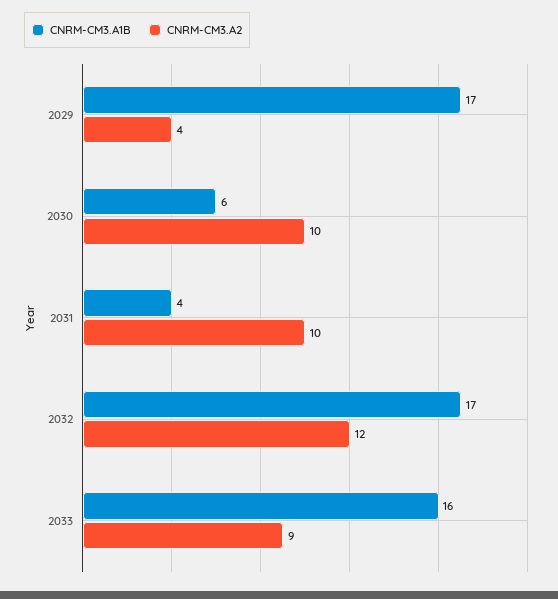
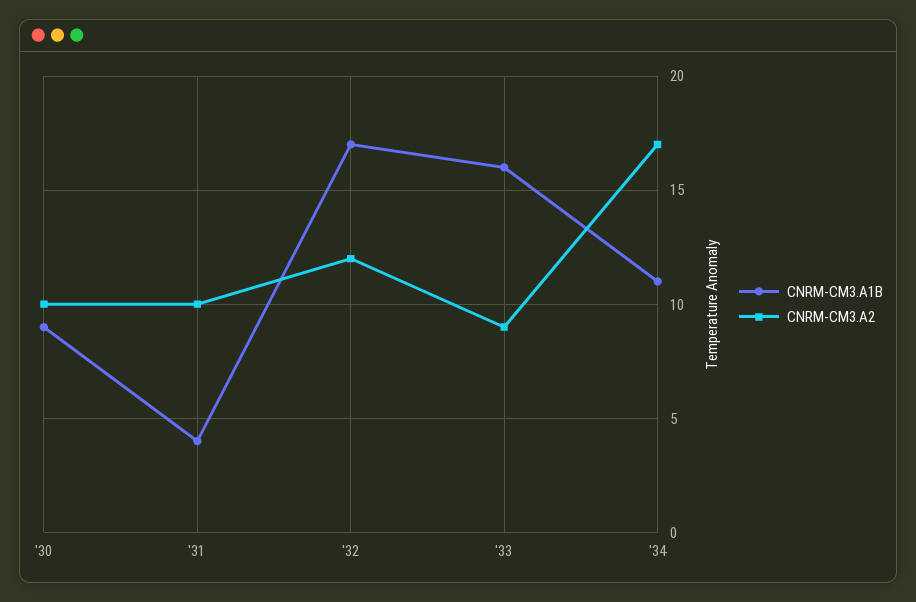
CNRM-CM3.A1B, 2029: 17 -> none
CNRM-CM3.A2, 2029: 4 -> none
CNRM-CM3.A1B, 2030: 6 -> 9
CNRM-CM3.A1B, '34: none -> 11
CNRM-CM3.A2, '34: none -> 17

